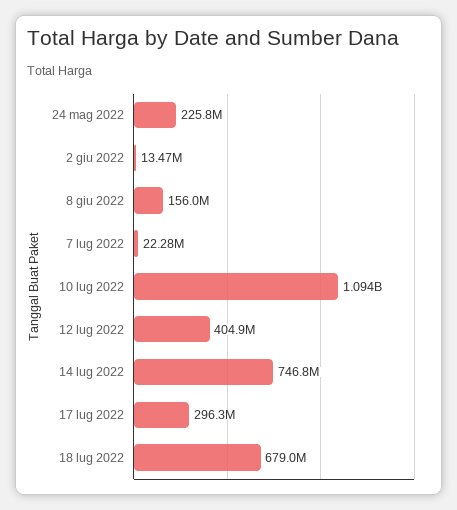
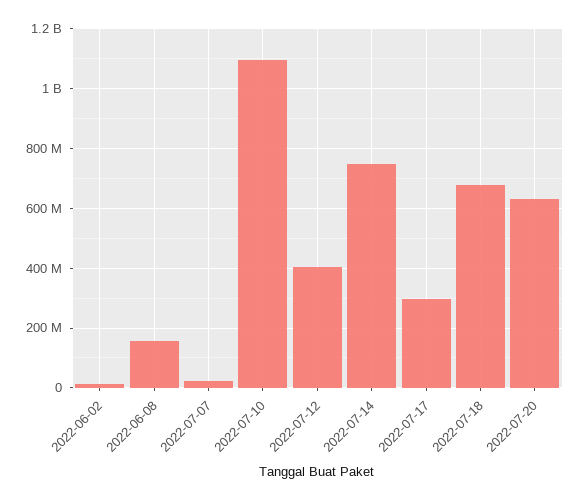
24 mag 2022: 225800000 -> none
2022-07-20: none -> 625000000

